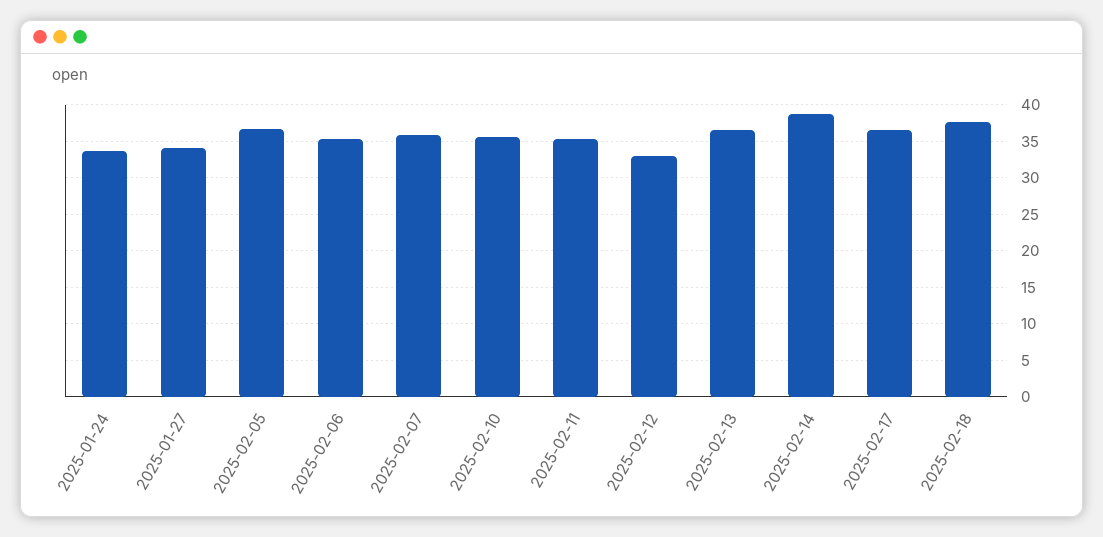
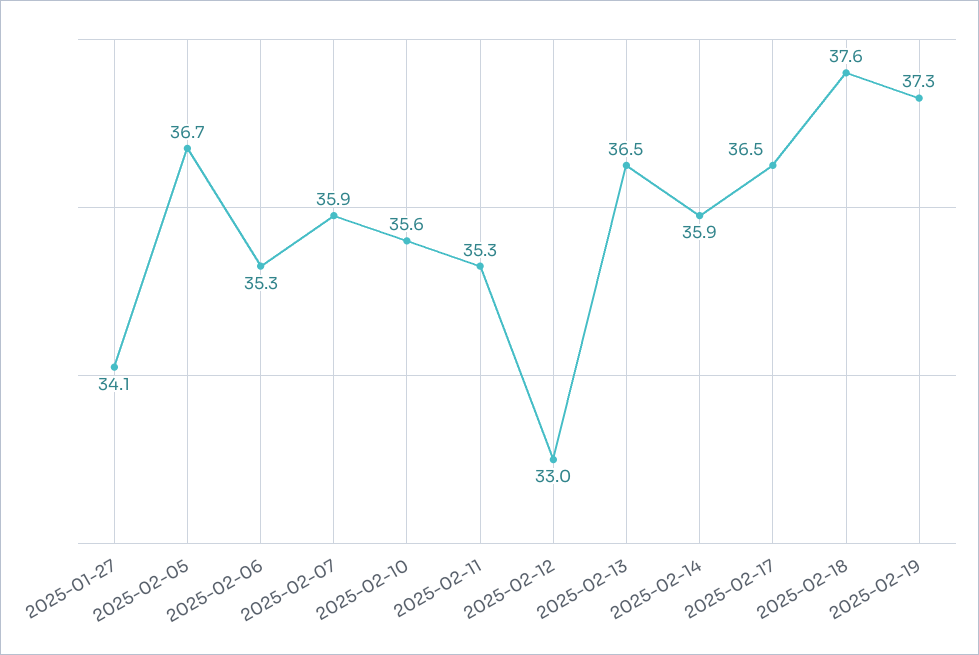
2025-01-24: 34 -> none
2025-02-14: 39 -> 35.9
2025-02-19: none -> 37.3

